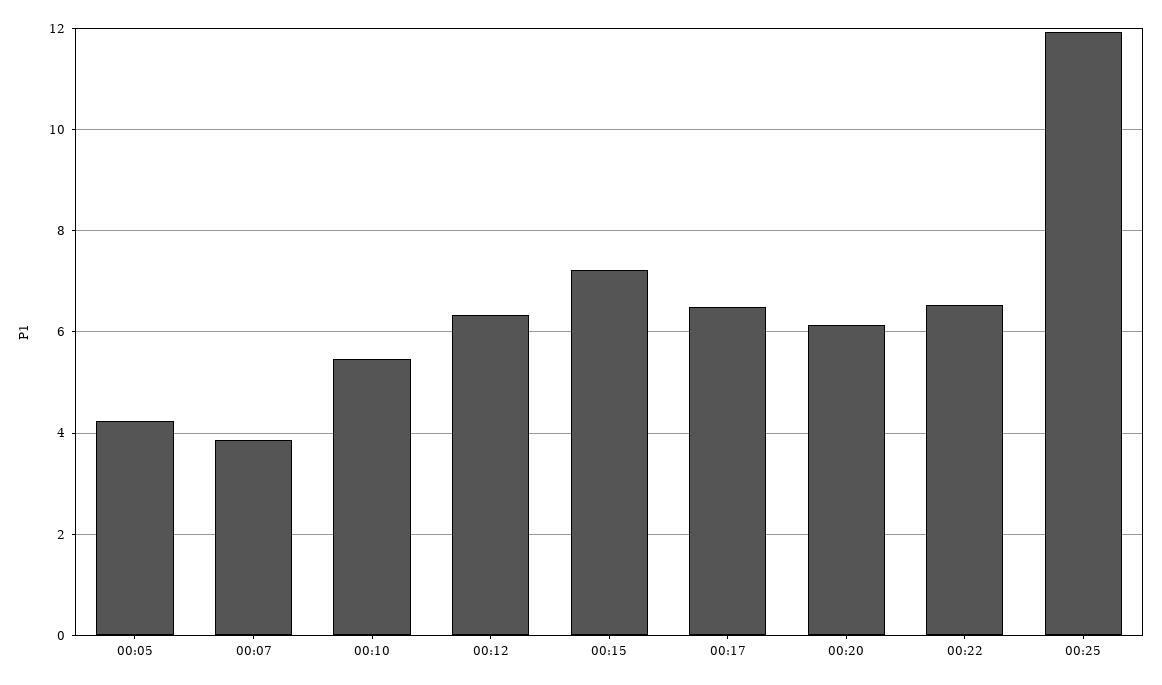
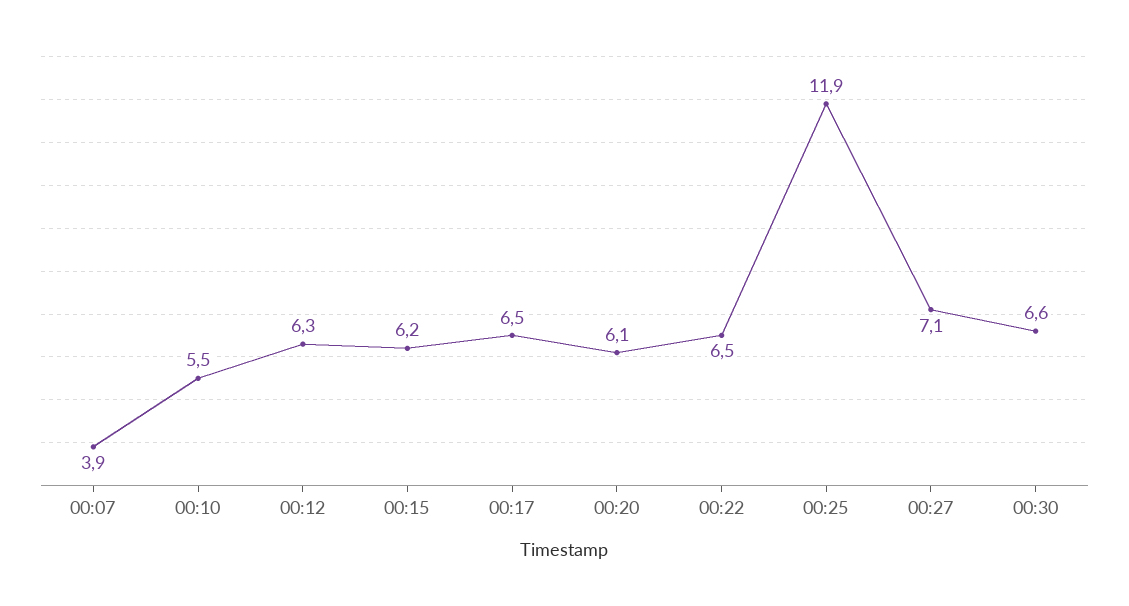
00:05: 4.2 -> none
00:15: 7.2 -> 6.2
00:27: none -> 7.1
00:30: none -> 6.6

